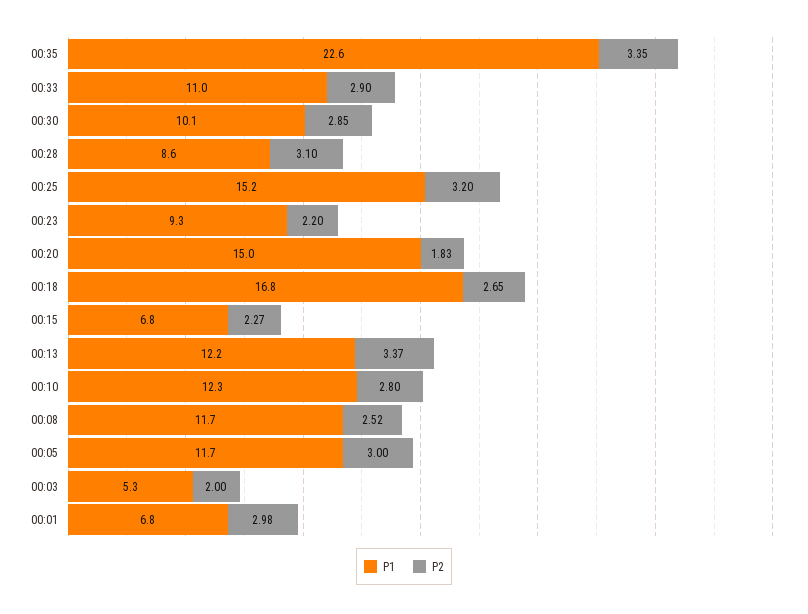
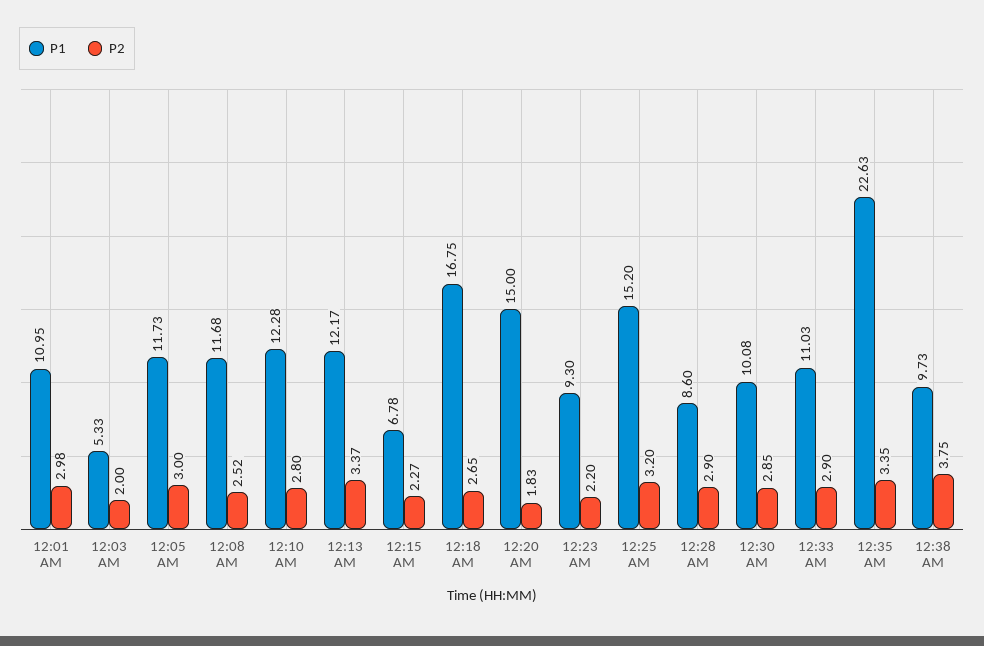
P2, 00:28: 3.1 -> 2.9
P1, 00:01: 6.8 -> 10.95
P1, 12:38 AM: none -> 9.73
P2, 12:38 AM: none -> 3.75

